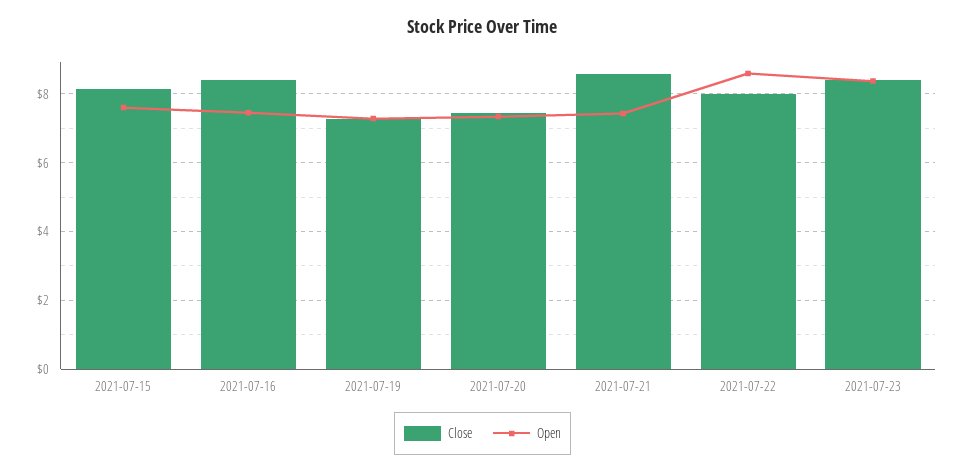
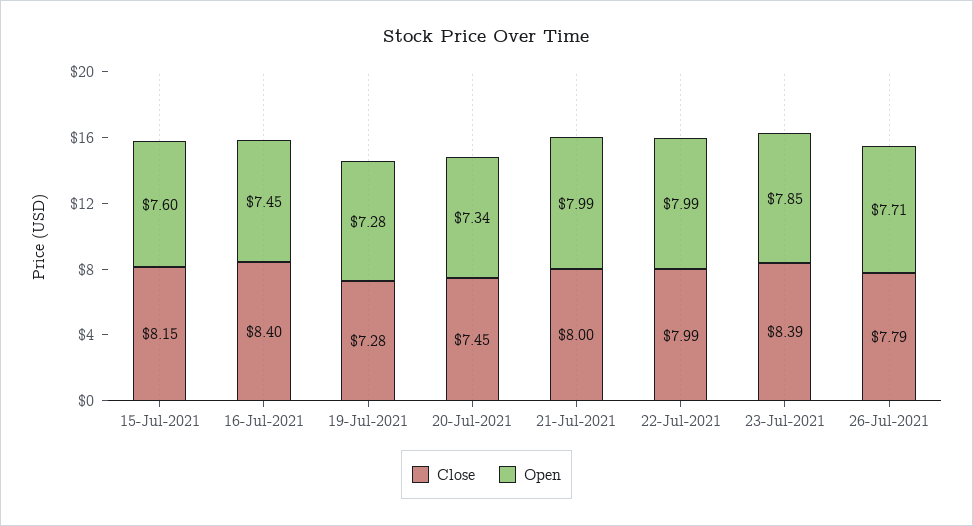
Close, 2021-07-21: 8.6 -> 8
Open, 2021-07-21: 7.4 -> 7.99
Open, 2021-07-22: 8.6 -> 7.99
Open, 2021-07-23: 8.4 -> 7.85
Close, 26-Jul-2021: none -> 7.79
Open, 26-Jul-2021: none -> 7.71

